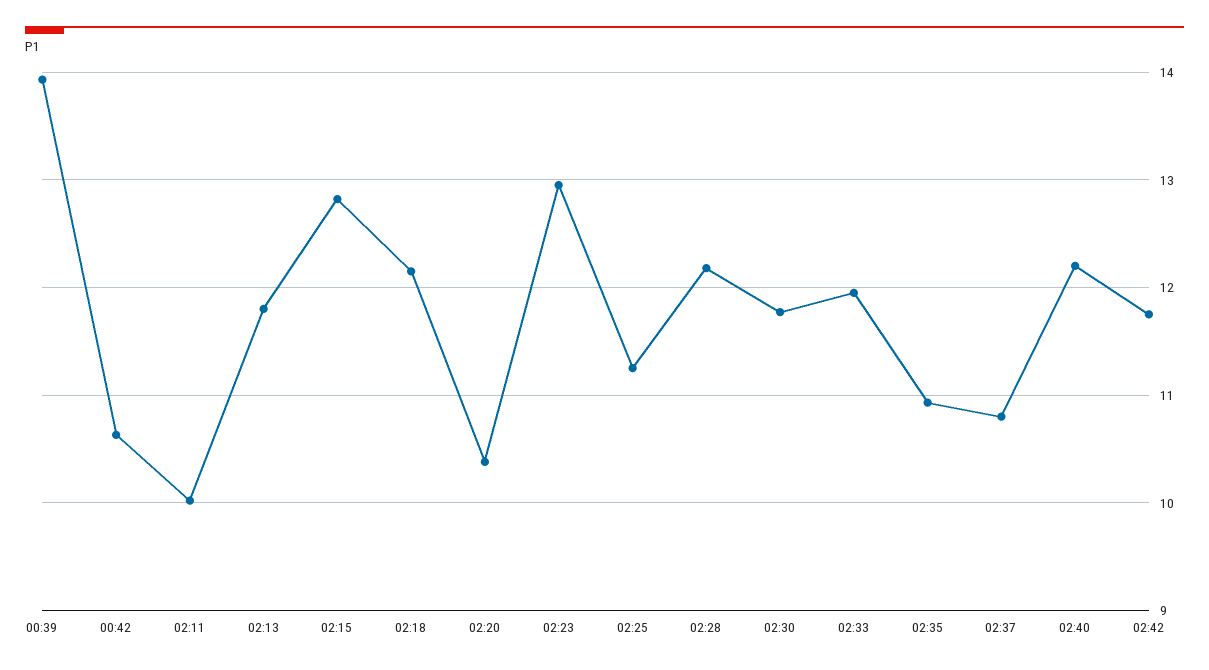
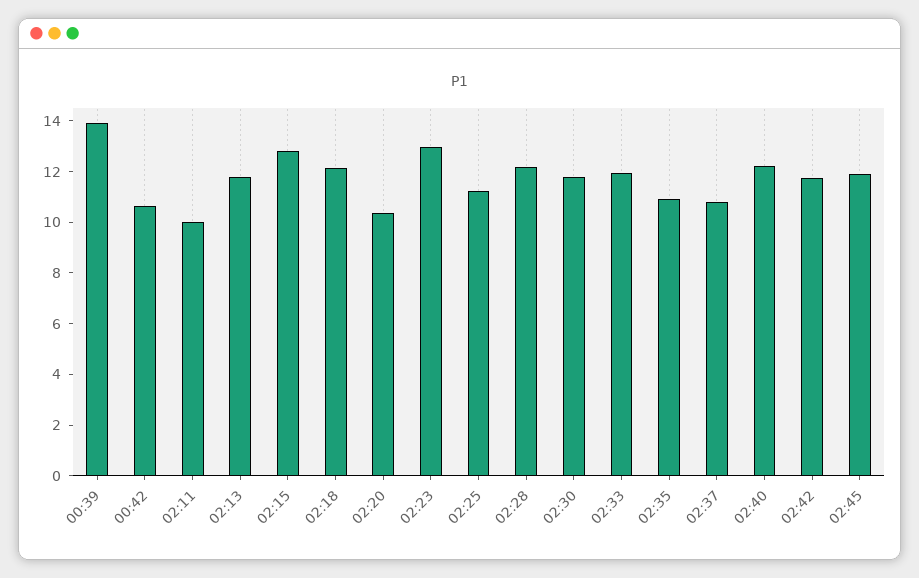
02:45: none -> 12

